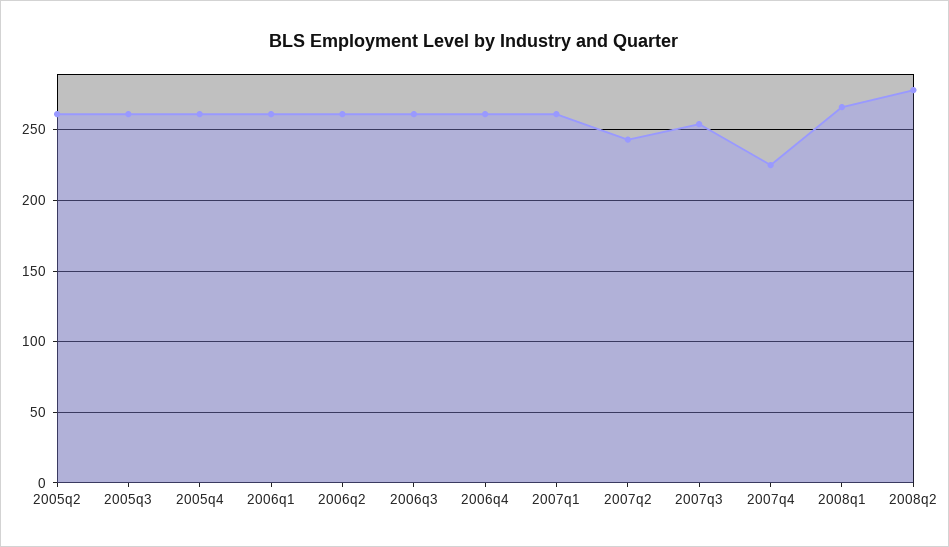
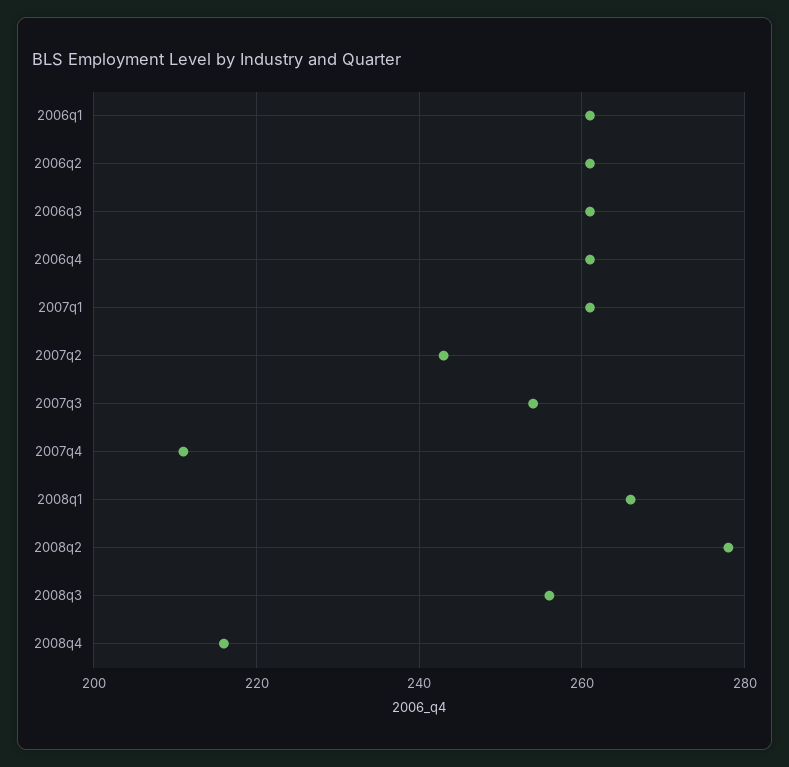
2005q2: 260 -> none
2005q3: 260 -> none
2005q4: 260 -> none
2007q4: 225 -> 210
2008q3: none -> 255
2008q4: none -> 215

